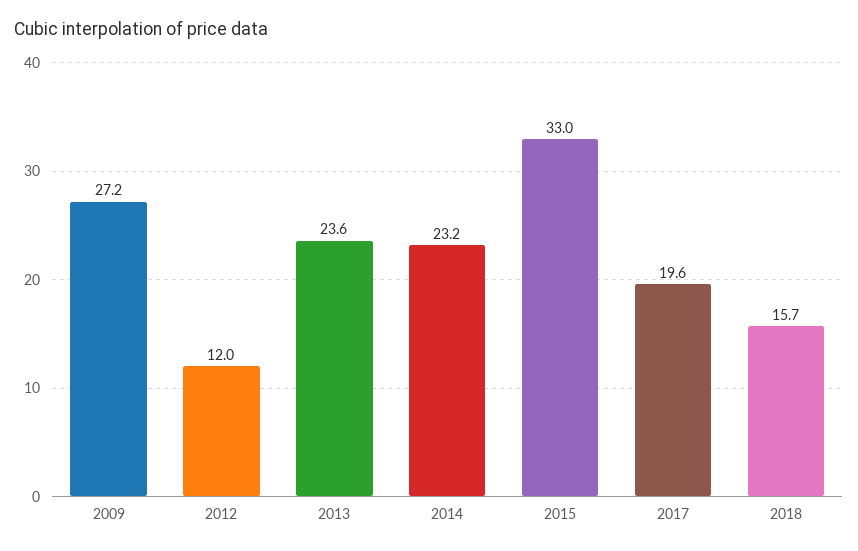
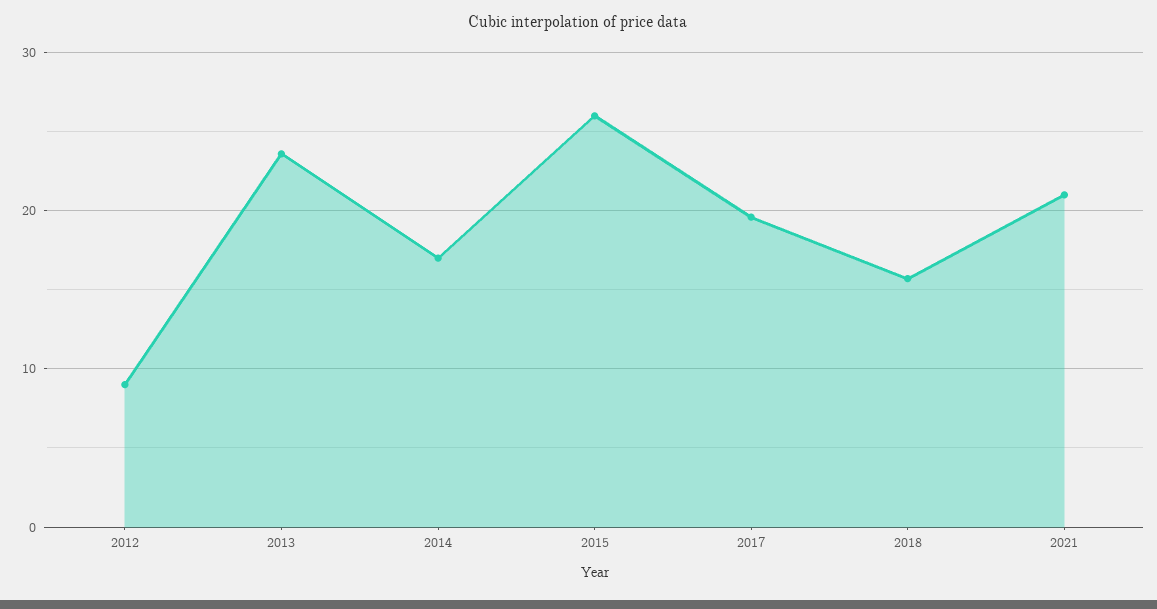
2009: 27.2 -> none
2012: 12 -> 9
2014: 23.2 -> 17
2015: 33 -> 26
2021: none -> 21

